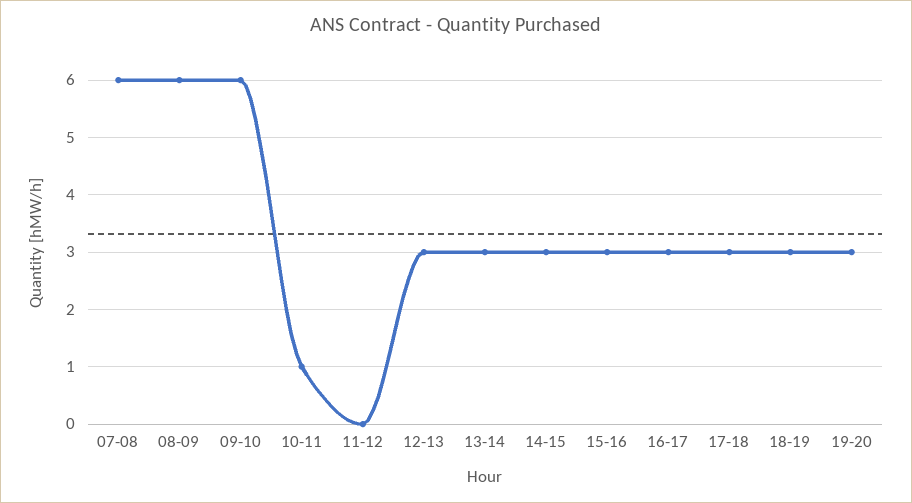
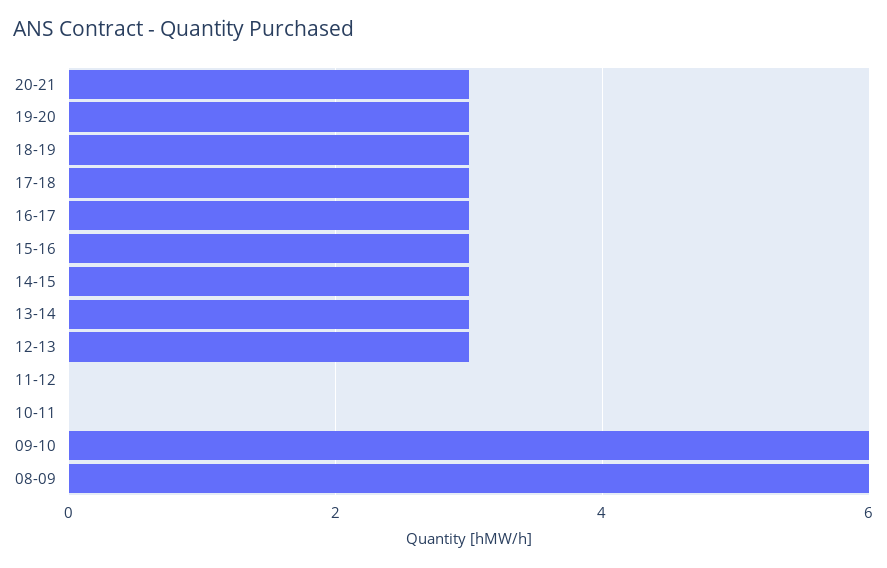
07-08: 6 -> none
10-11: 1 -> 0
20-21: none -> 3

